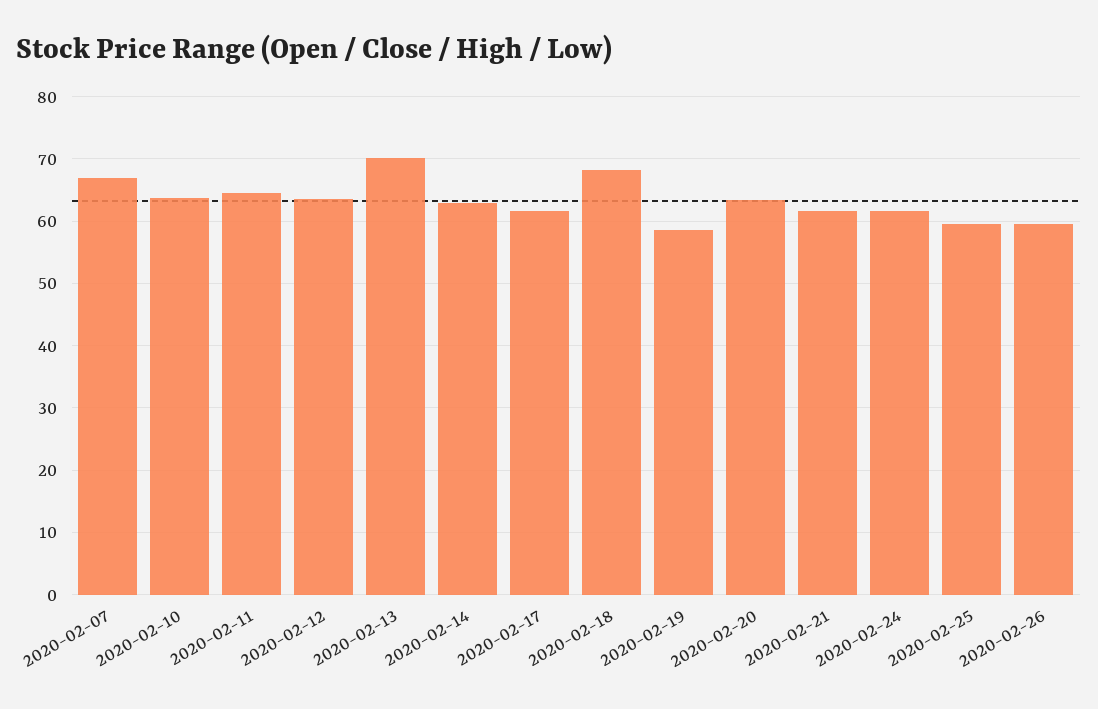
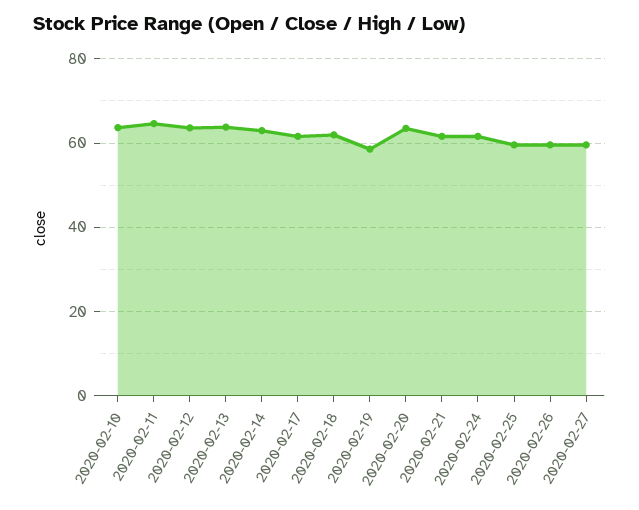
2020-02-07: 67 -> none
2020-02-13: 70 -> 64
2020-02-18: 68 -> 62
2020-02-27: none -> 60

